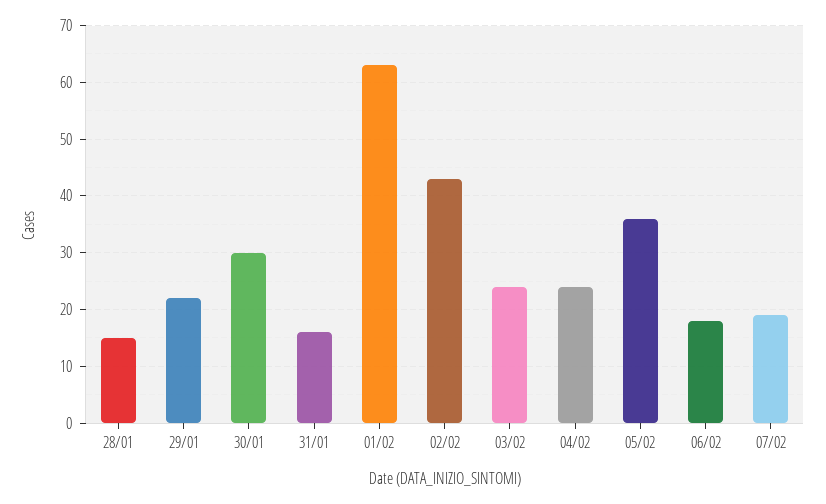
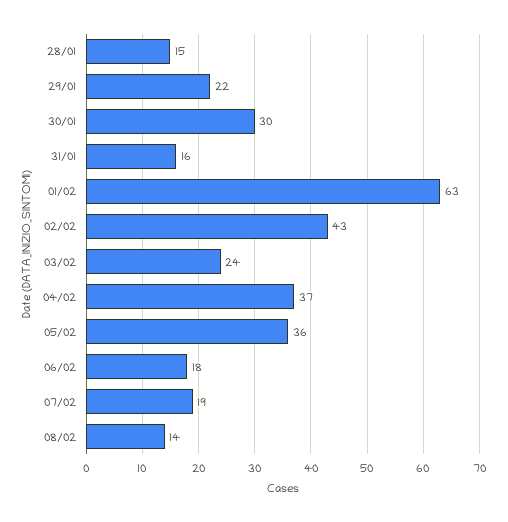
04/02: 25 -> 37
08/02: none -> 14

